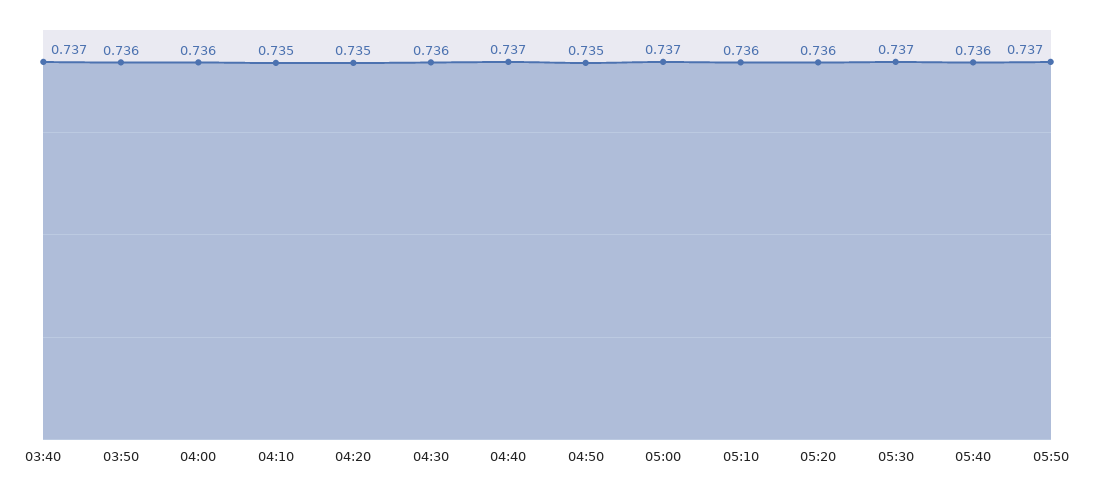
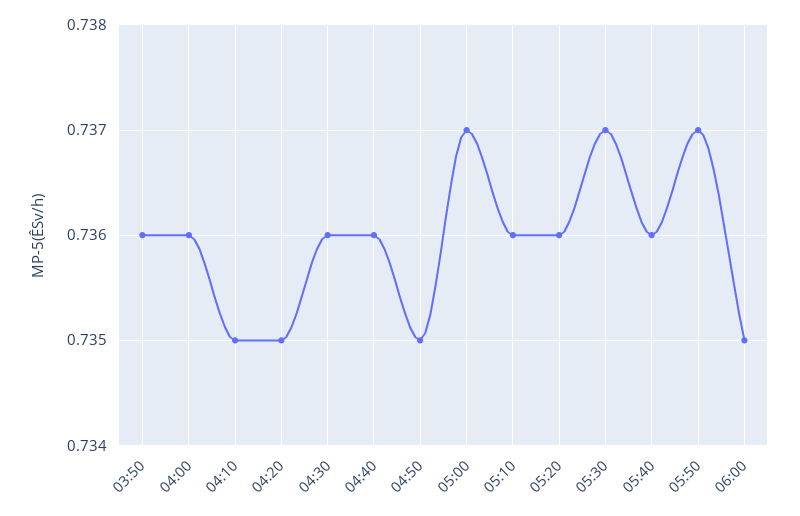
03:40: 0.737 -> none
04:40: 0.737 -> 0.736
06:00: none -> 0.735

